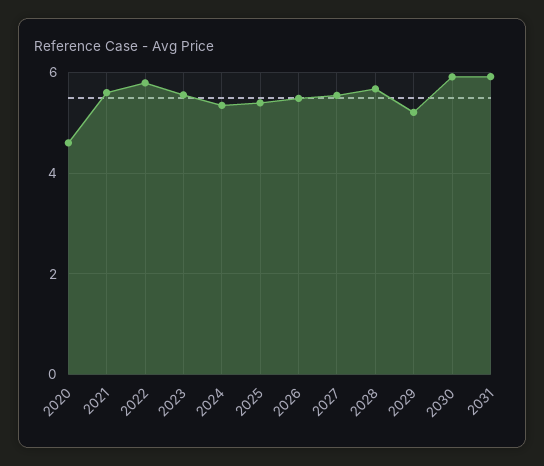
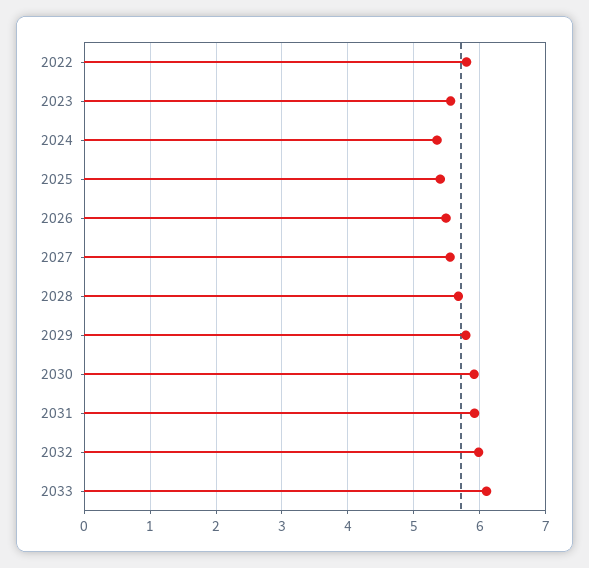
2020: 4.6 -> none
2021: 5.6 -> none
2029: 5.2 -> 5.8
2032: none -> 6
2033: none -> 6.1

